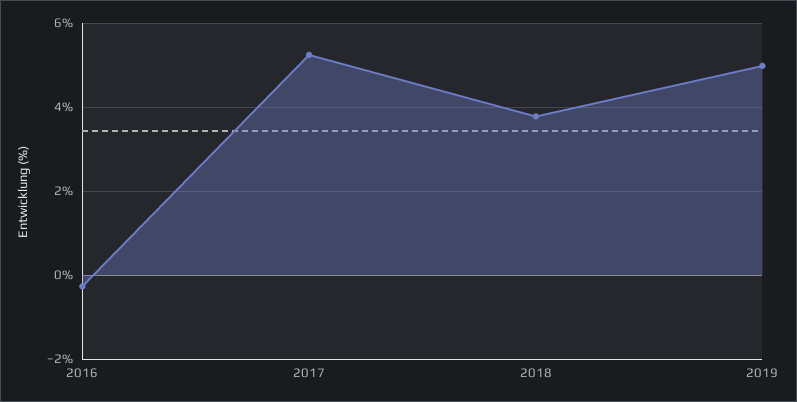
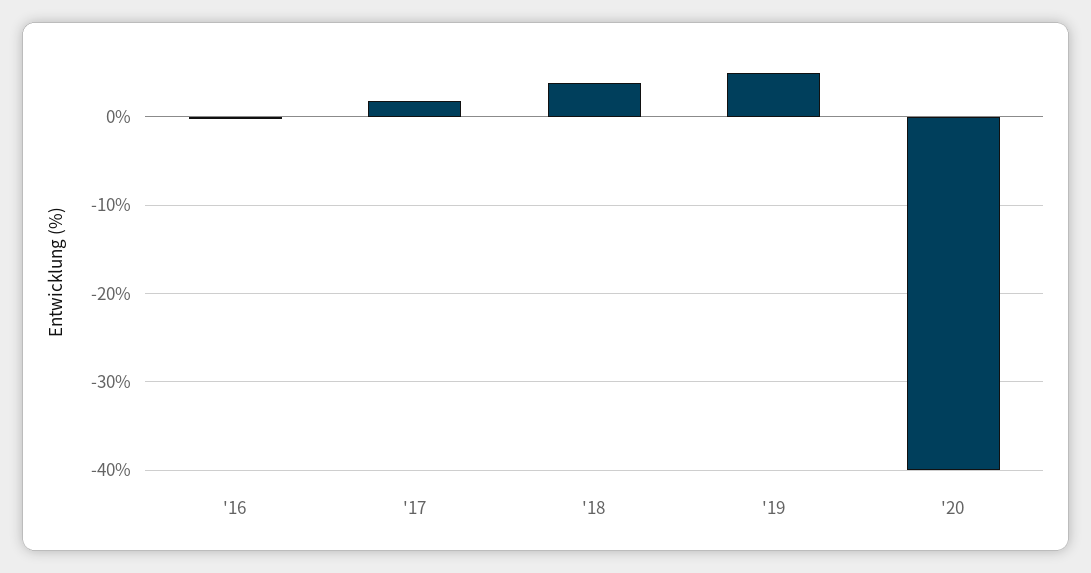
2017: 5.2 -> 2
'20: none -> -40

